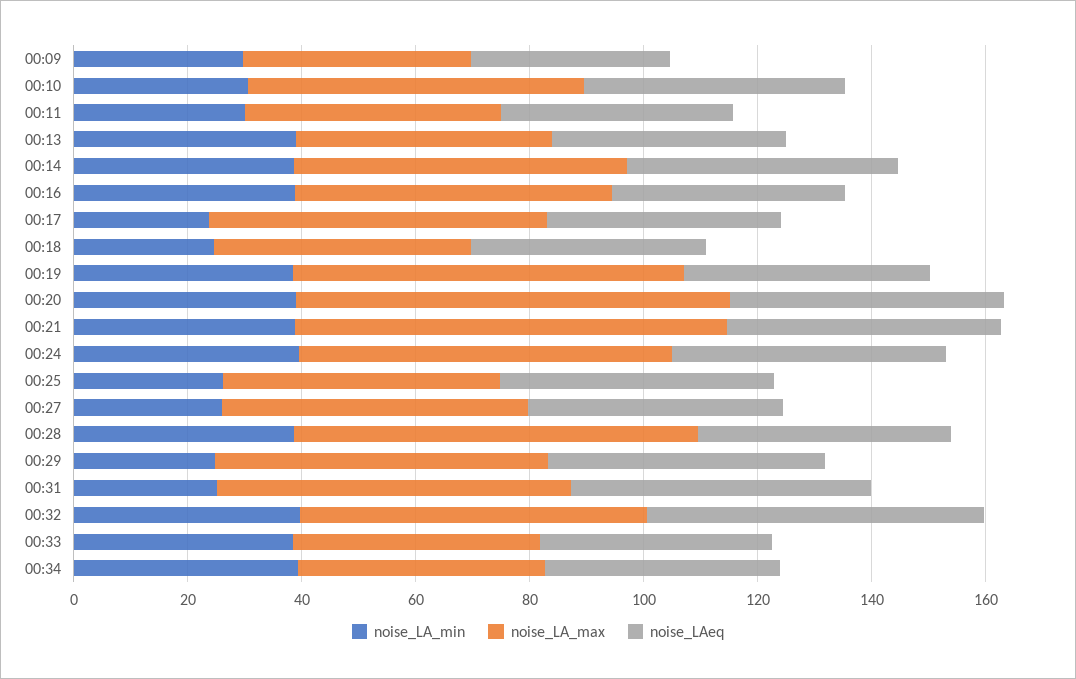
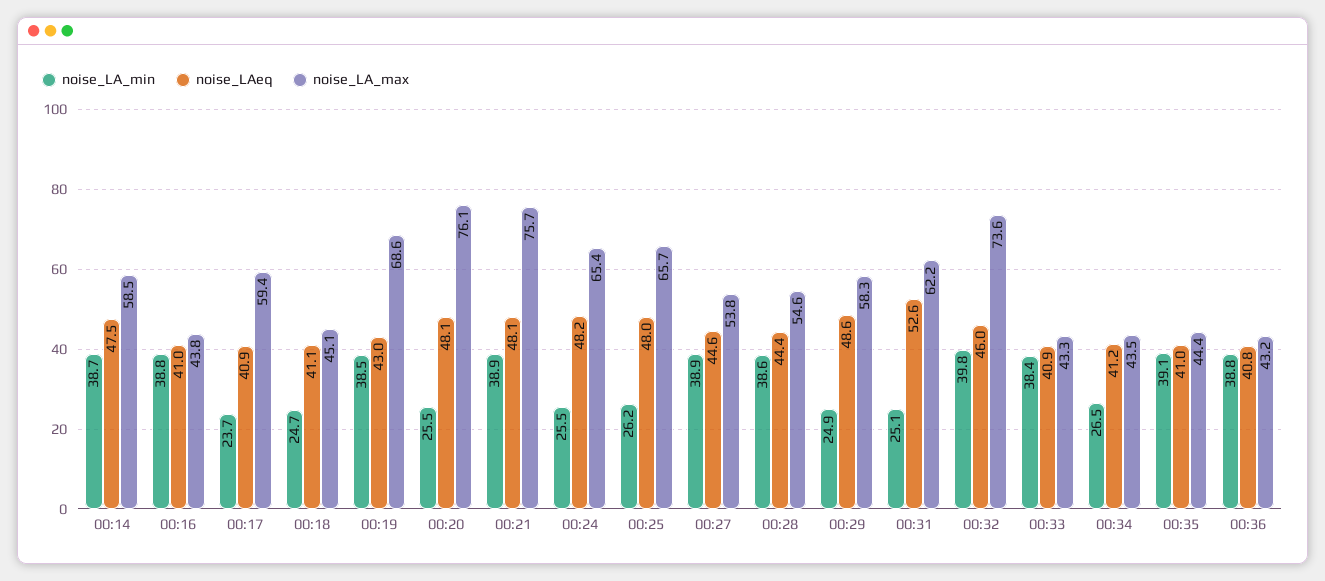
noise_LA_min, 00:09: 30 -> none
noise_LA_max, 00:09: 40 -> none
noise_LAeq, 00:09: 35 -> none
noise_LA_min, 00:10: 30 -> none
noise_LA_max, 00:10: 60 -> none
noise_LAeq, 00:10: 45 -> none
noise_LA_min, 00:11: 30 -> none
noise_LA_max, 00:11: 45 -> none
noise_LAeq, 00:11: 40 -> none
noise_LA_min, 00:13: 40 -> none
noise_LA_max, 00:13: 45 -> none
noise_LAeq, 00:13: 40 -> none
noise_LA_max, 00:16: 55 -> 43.8
noise_LA_min, 00:20: 40 -> 25.5
noise_LA_min, 00:24: 40 -> 25.5
noise_LA_max, 00:25: 50 -> 65.7
noise_LA_min, 00:27: 25 -> 38.9
noise_LA_max, 00:28: 70 -> 54.6
noise_LA_max, 00:32: 60 -> 73.6
noise_LAeq, 00:32: 60 -> 46
noise_LA_min, 00:34: 40 -> 26.5
noise_LA_min, 00:35: none -> 39.1
noise_LAeq, 00:35: none -> 41
noise_LA_max, 00:35: none -> 44.4
noise_LA_min, 00:36: none -> 38.8
noise_LAeq, 00:36: none -> 40.8
noise_LA_max, 00:36: none -> 43.2

